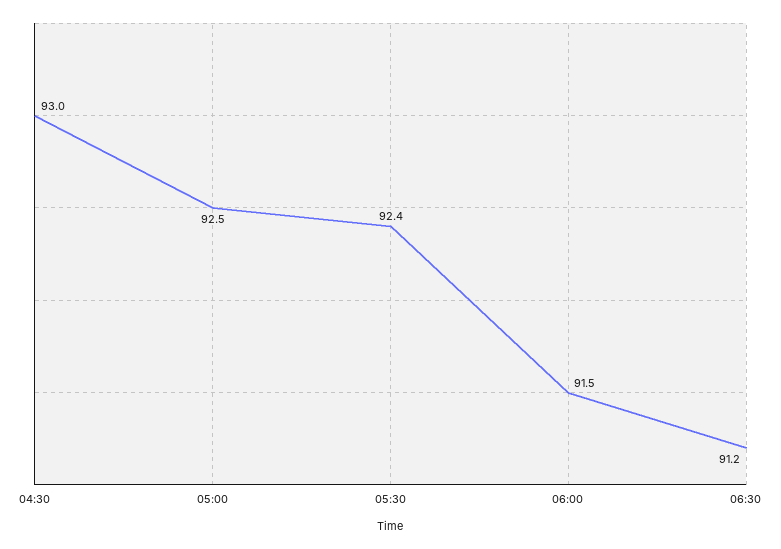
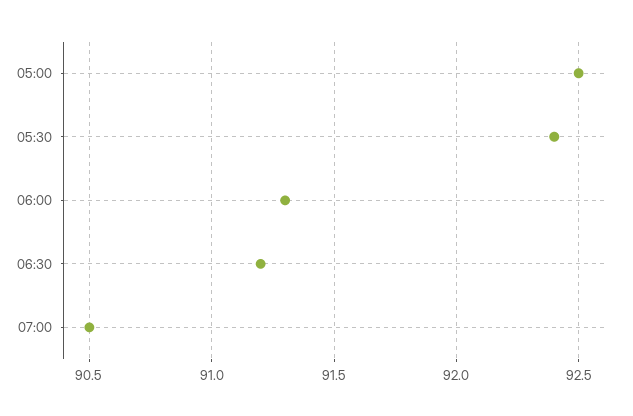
04:30: 93 -> none
06:00: 91.5 -> 91.3
07:00: none -> 90.5

